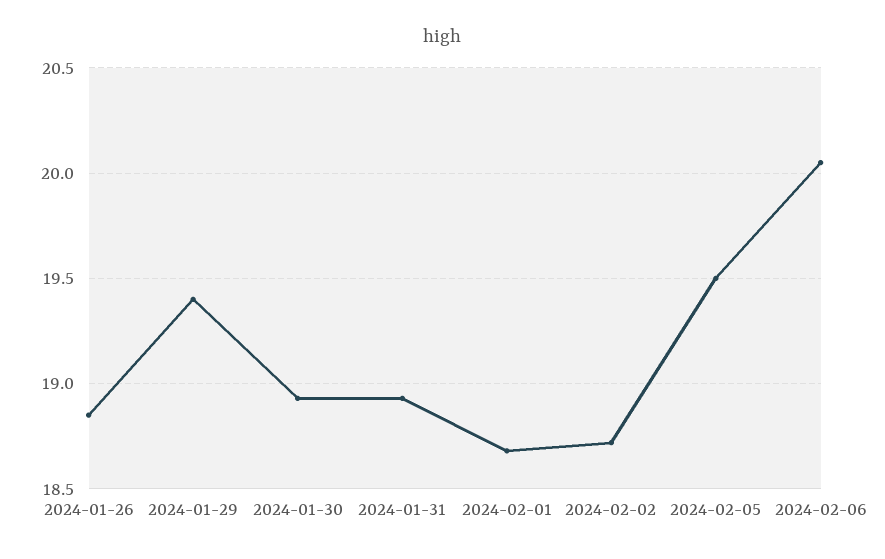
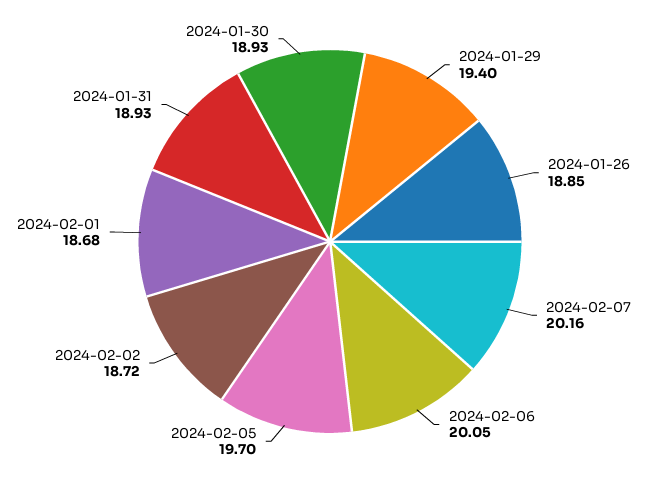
2024-02-05: 19.5 -> 19.7
2024-02-07: none -> 20.16

